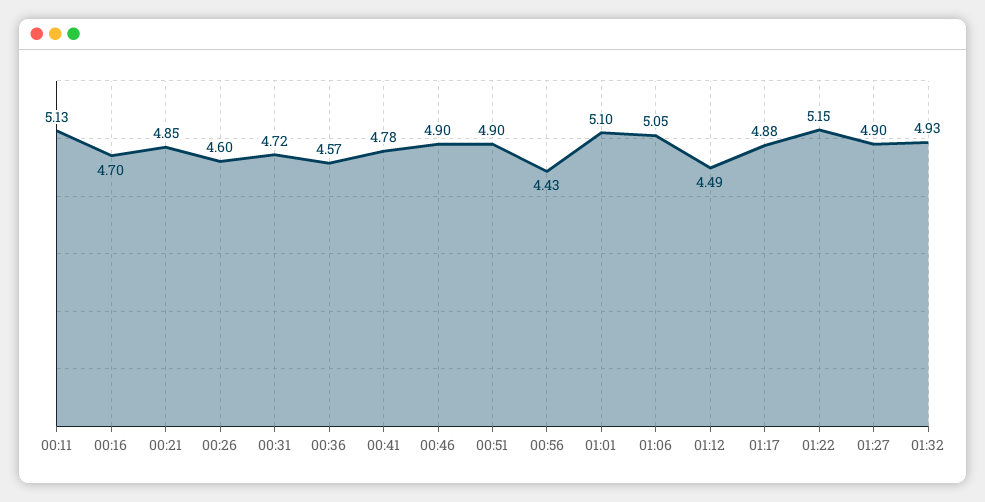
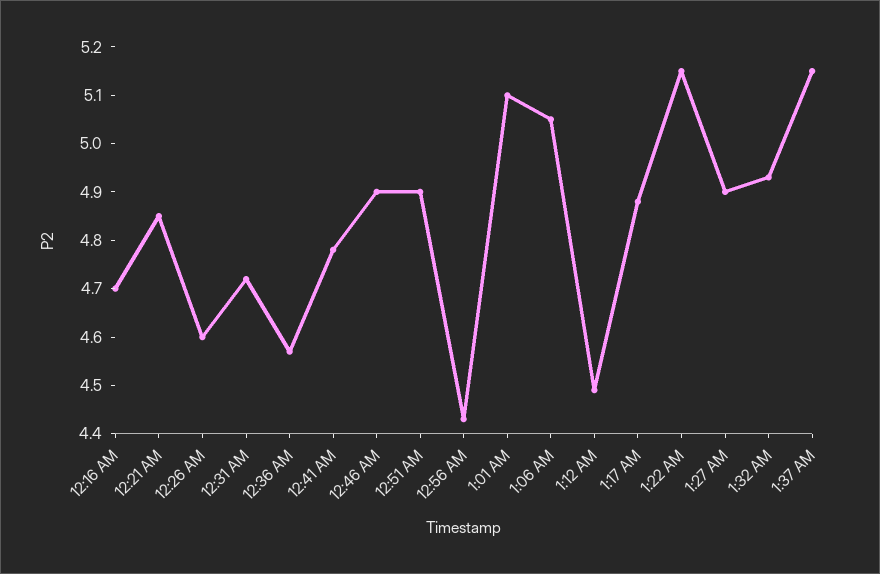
00:11: 5.13 -> none
1:37 AM: none -> 5.15

